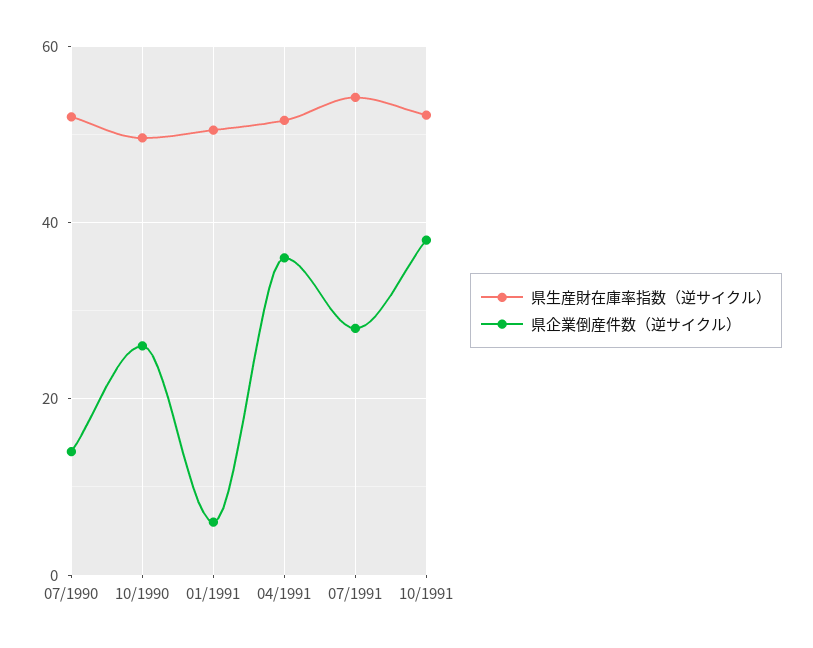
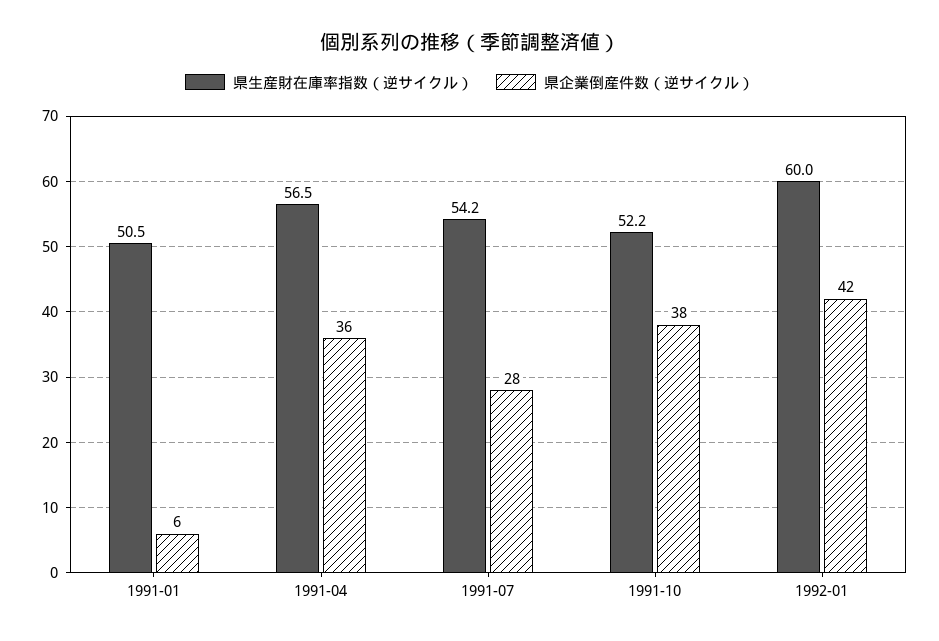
県生産財在庫率指数（逆サイクル）, 07/1990: 52 -> none
県企業倒産件数（逆サイクル）, 07/1990: 14 -> none
県生産財在庫率指数（逆サイクル）, 10/1990: 50 -> none
県企業倒産件数（逆サイクル）, 10/1990: 26 -> none
県生産財在庫率指数（逆サイクル）, 04/1991: 52 -> 56.5
県生産財在庫率指数（逆サイクル）, 1992-01: none -> 60
県企業倒産件数（逆サイクル）, 1992-01: none -> 42

